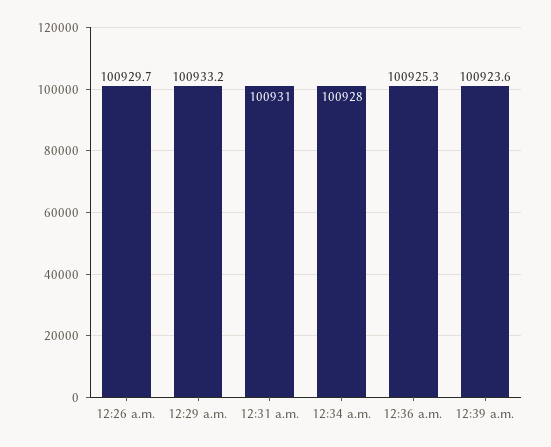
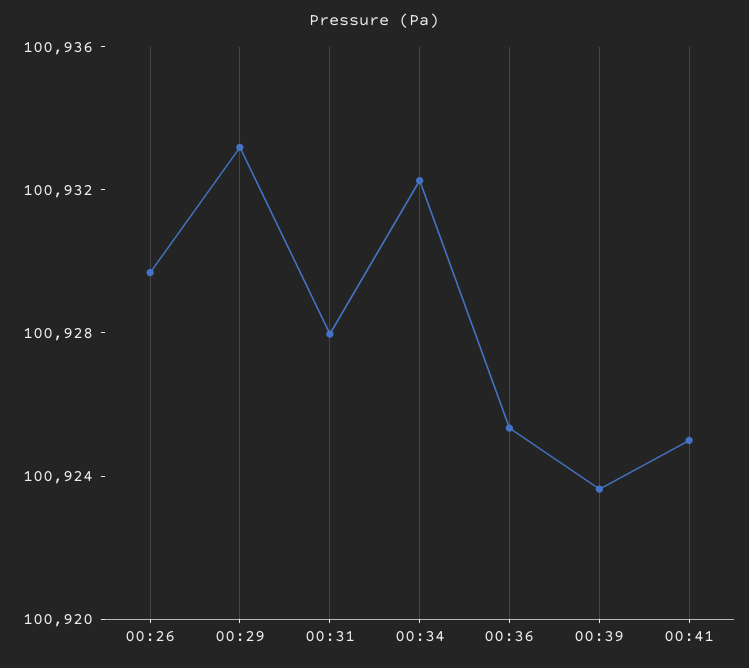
12:31 a.m.: 100931 -> 100928
12:34 a.m.: 100928 -> 100932
00:41: none -> 100925

